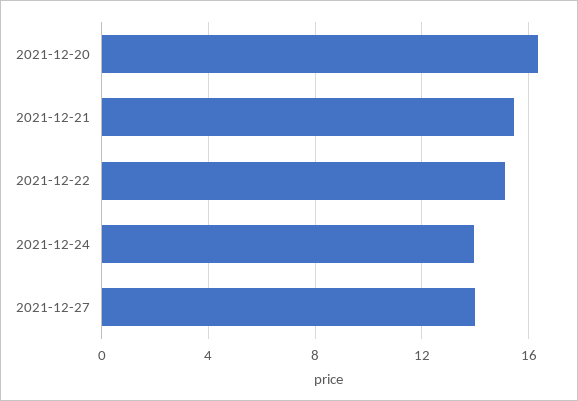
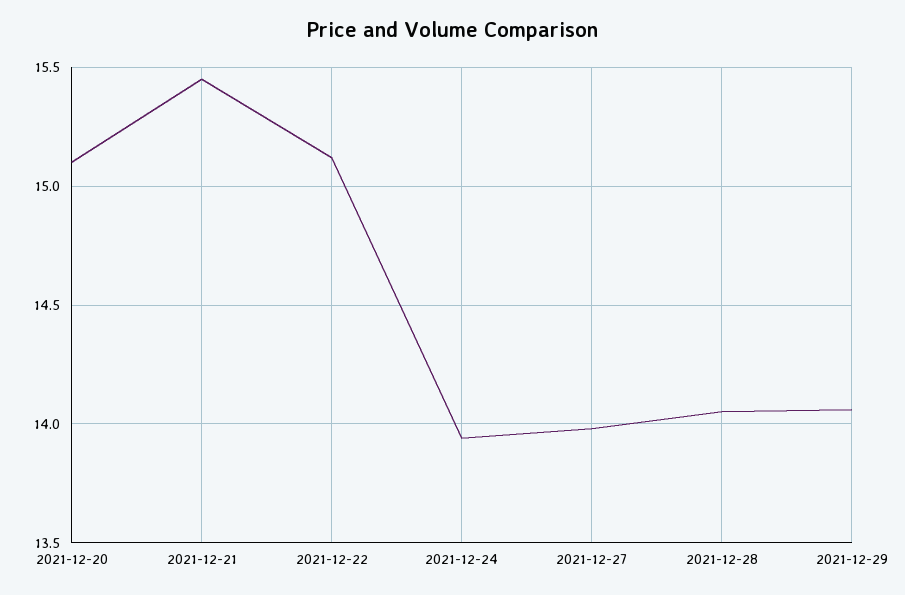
2021-12-20: 16.5 -> 15.1
2021-12-28: none -> 14.05
2021-12-29: none -> 14.05

